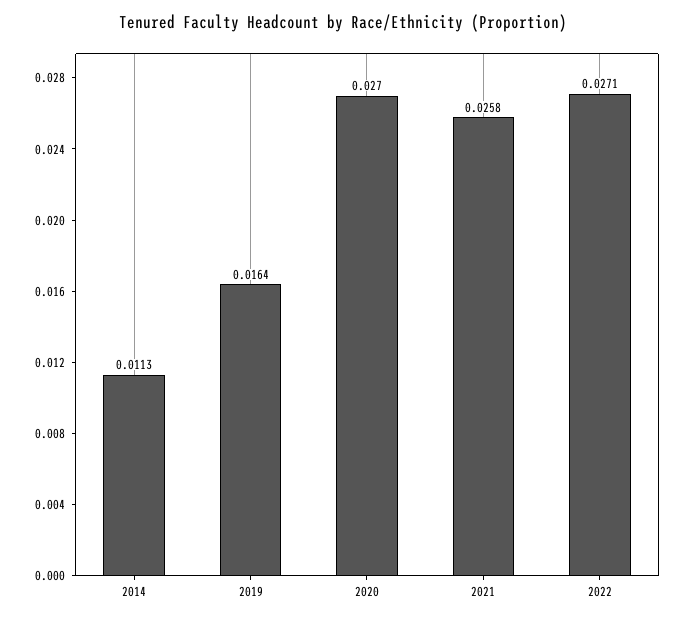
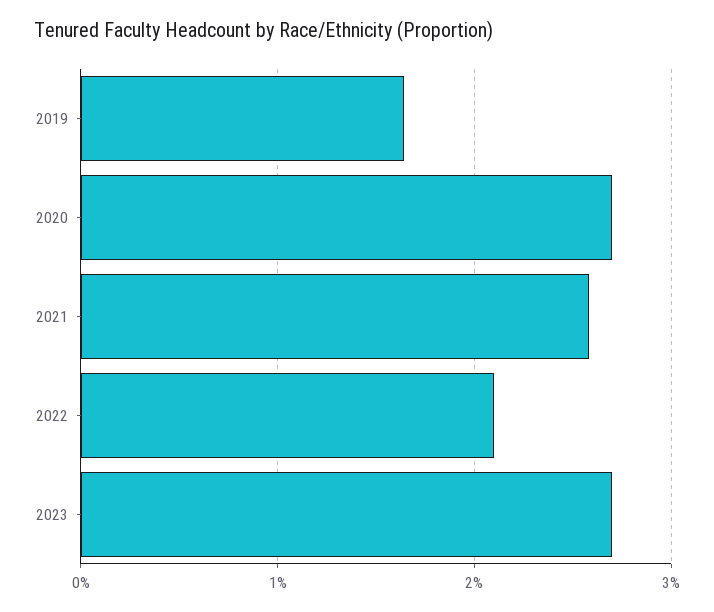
2014: 0.0113 -> none
2022: 0.0271 -> 0.021
2023: none -> 0.027

